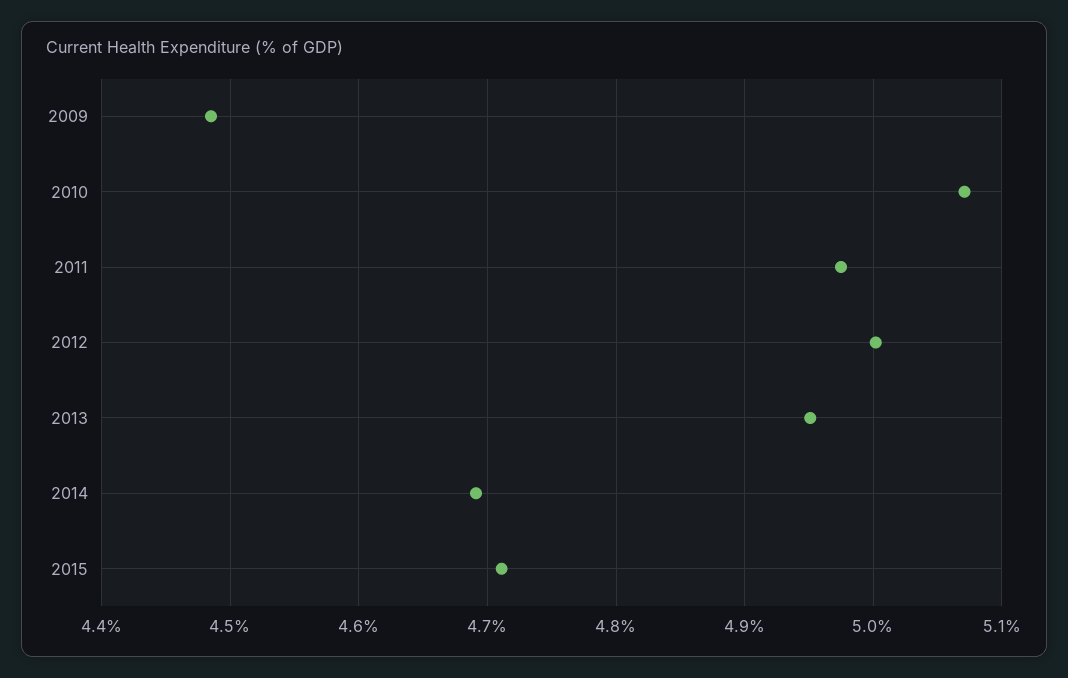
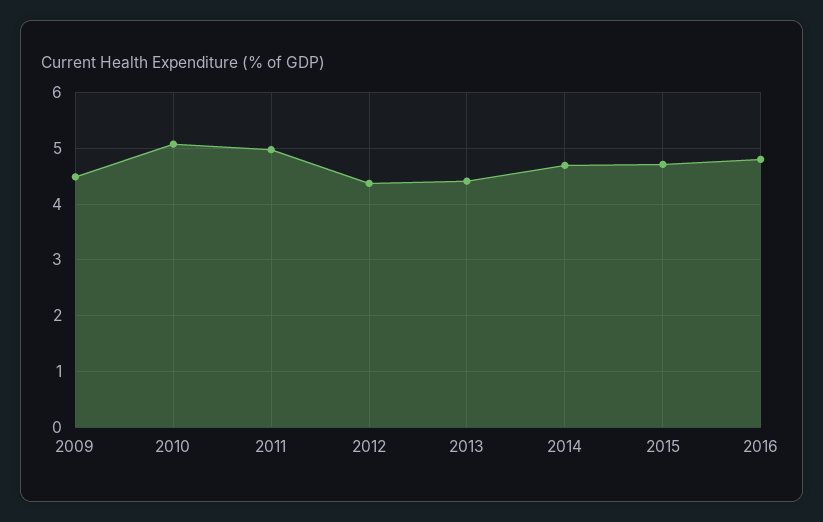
2012: 5 -> 4.4
2013: 4.95 -> 4.4
2016: none -> 4.8

